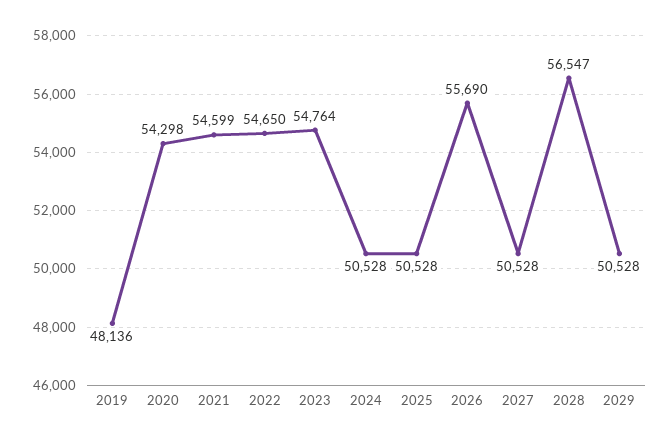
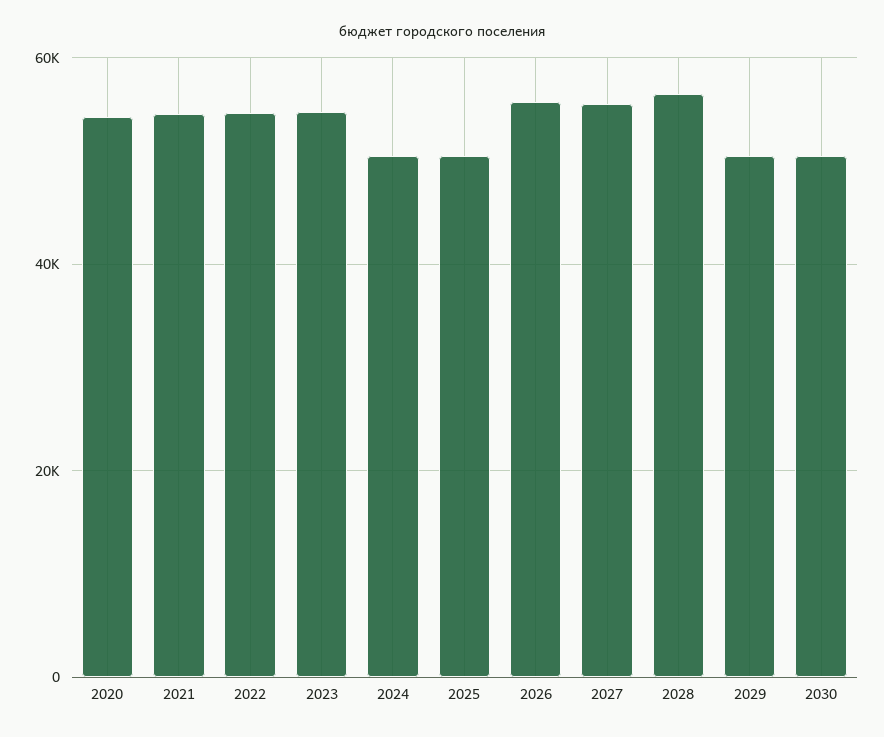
2019: 48136 -> none
2027: 50528 -> 56000
2030: none -> 50000

